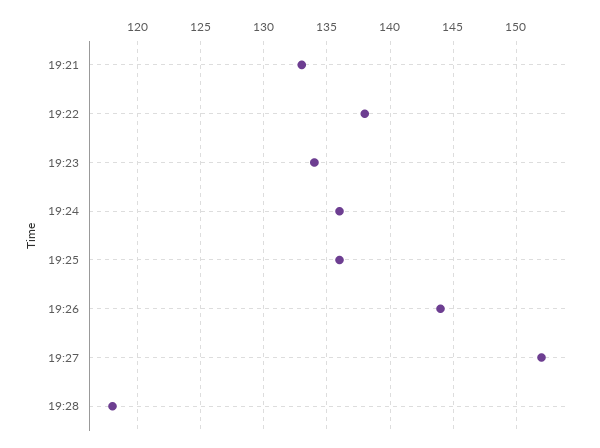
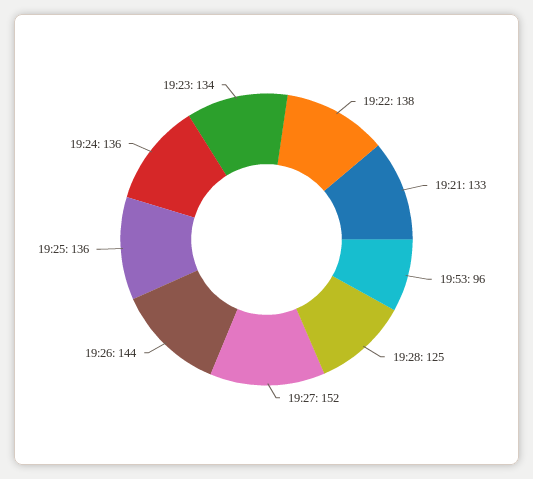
19:28: 118 -> 125
19:53: none -> 96

